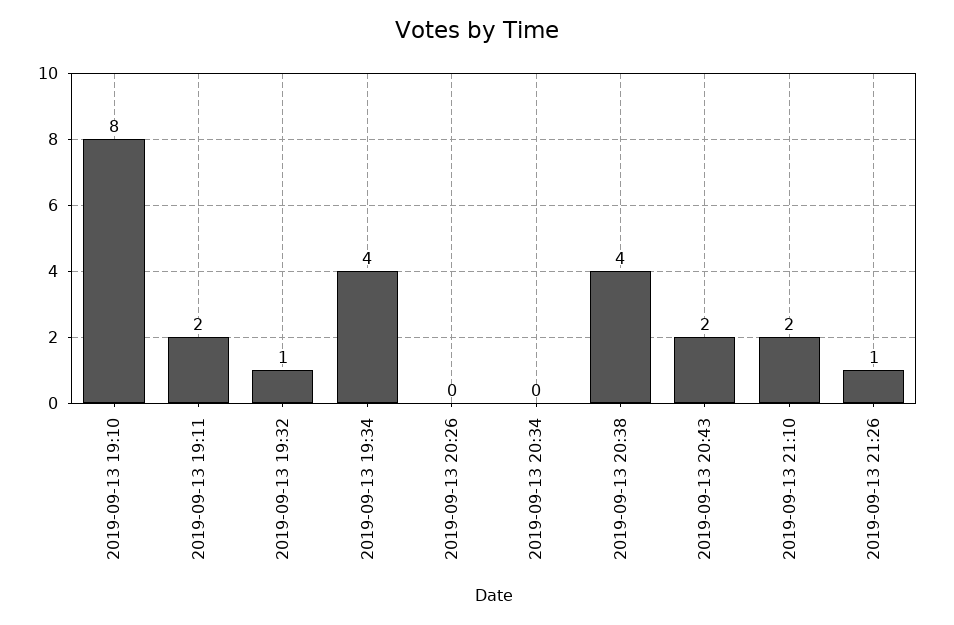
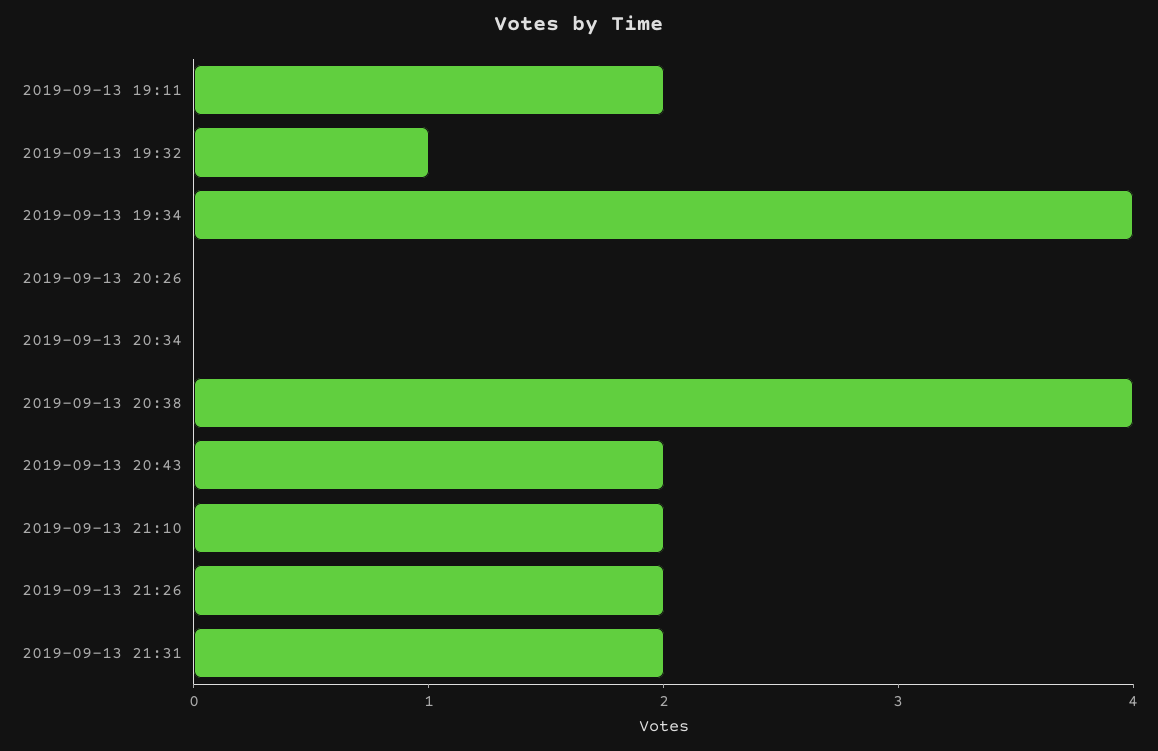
2019-09-13 19:10: 8 -> none
2019-09-13 21:26: 1 -> 2
2019-09-13 21:31: none -> 2

